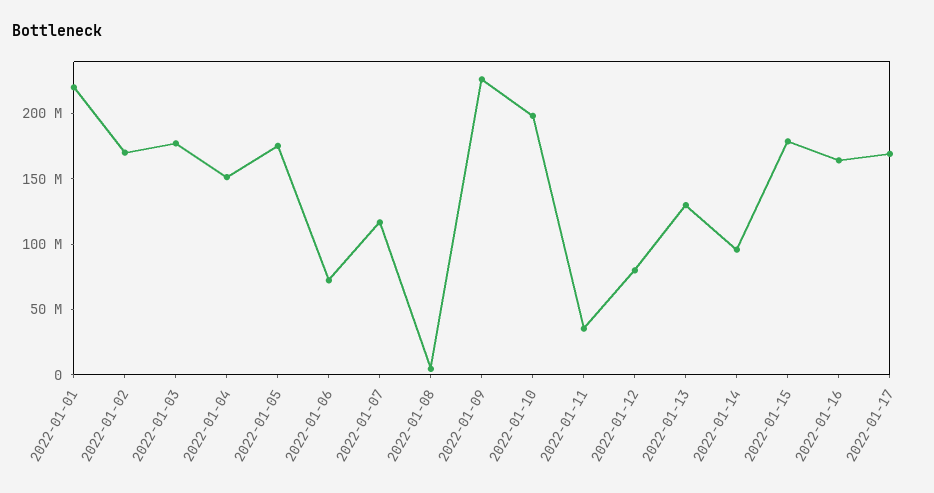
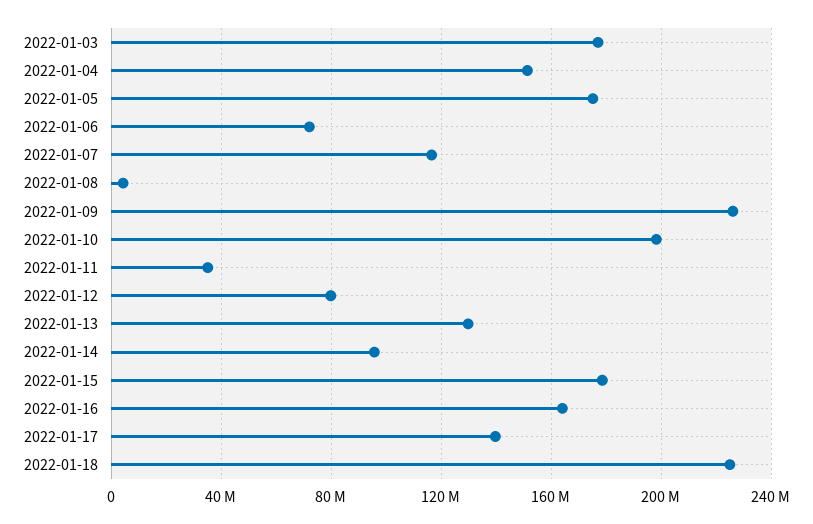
2022-01-01: 220000000 -> none
2022-01-02: 170000000 -> none
2022-01-17: 170000000 -> 140000000
2022-01-18: none -> 225000000

